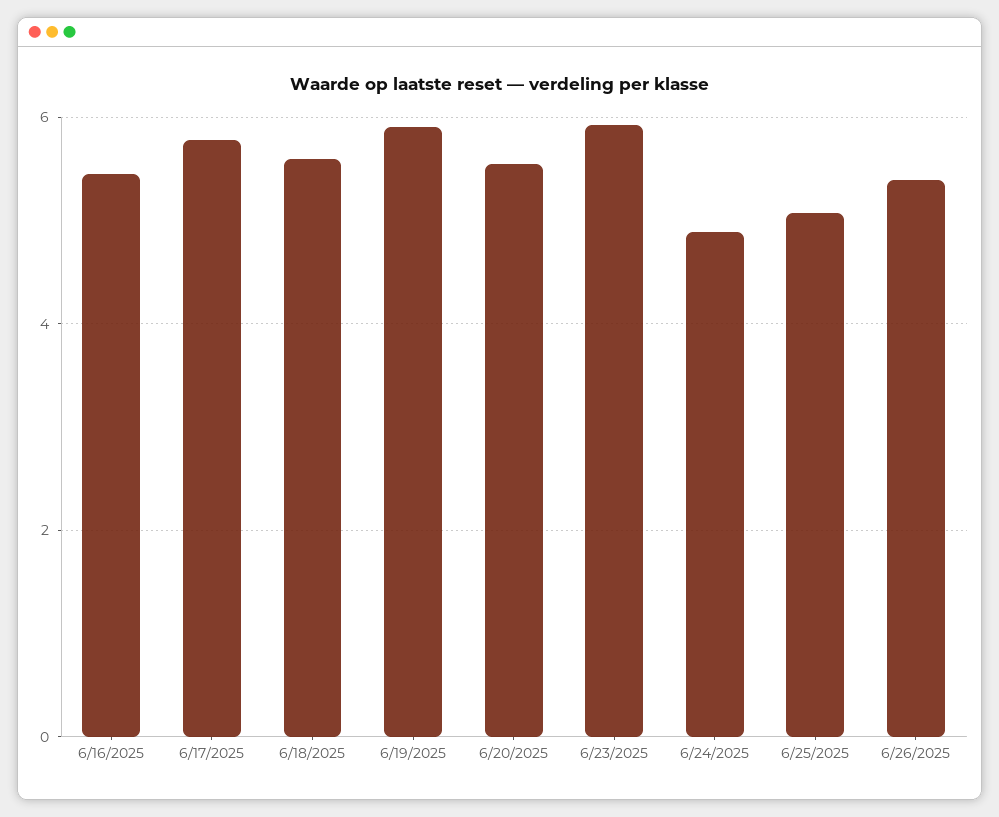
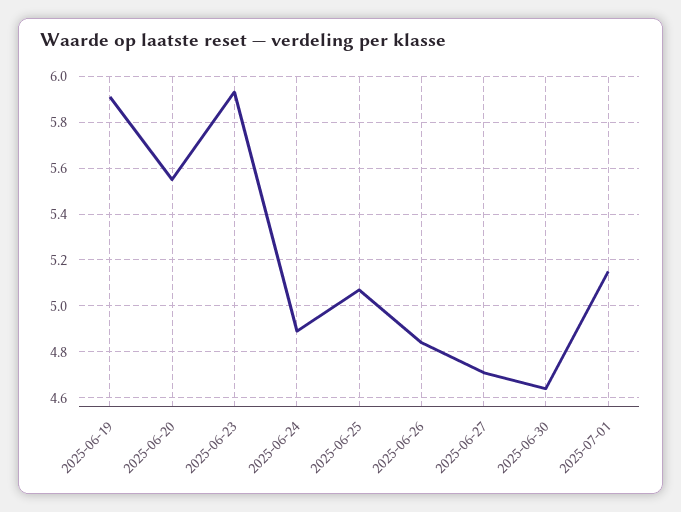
6/16/2025: 5.4 -> none
6/17/2025: 5.8 -> none
6/18/2025: 5.6 -> none
6/26/2025: 5.4 -> 4.85
2025-06-27: none -> 4.7
2025-06-30: none -> 4.65
2025-07-01: none -> 5.15

